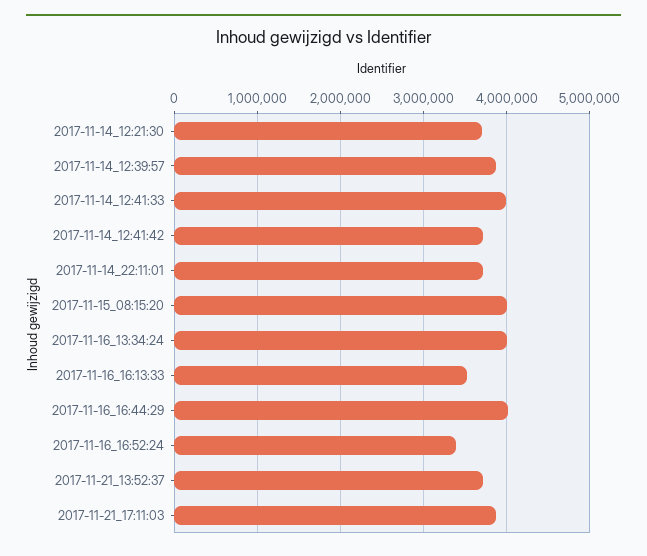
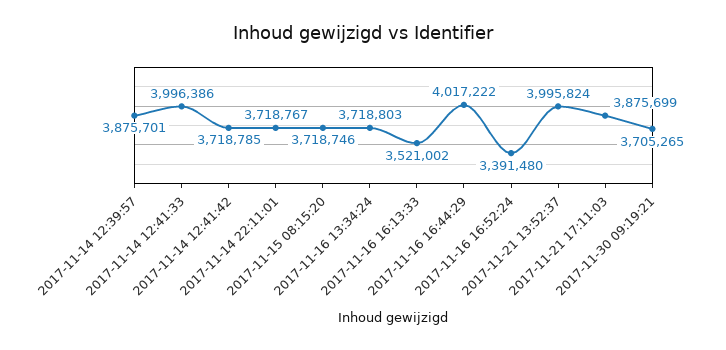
2017-11-14_12:21:30: 3700000 -> none
2017-11-15_08:15:20: 4000000 -> 3718746
2017-11-16_13:34:24: 4000000 -> 3718803
2017-11-21_13:52:37: 3700000 -> 3995824
2017-11-30 09:19:21: none -> 3705265

